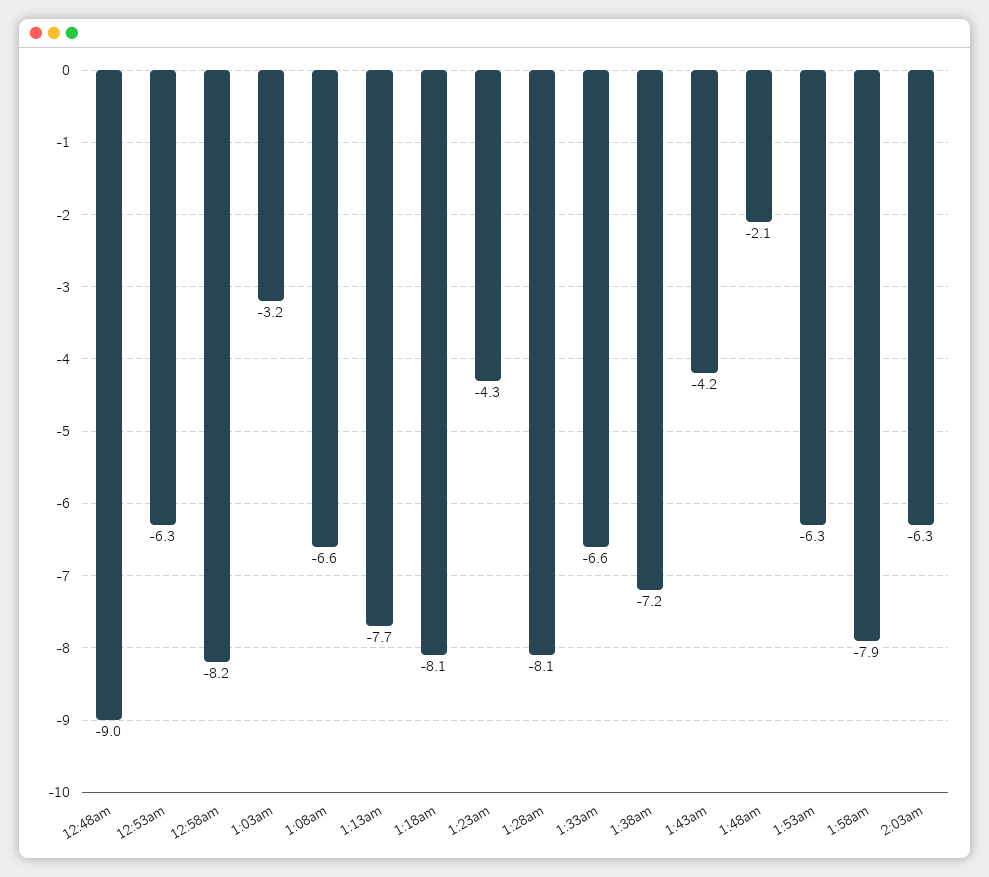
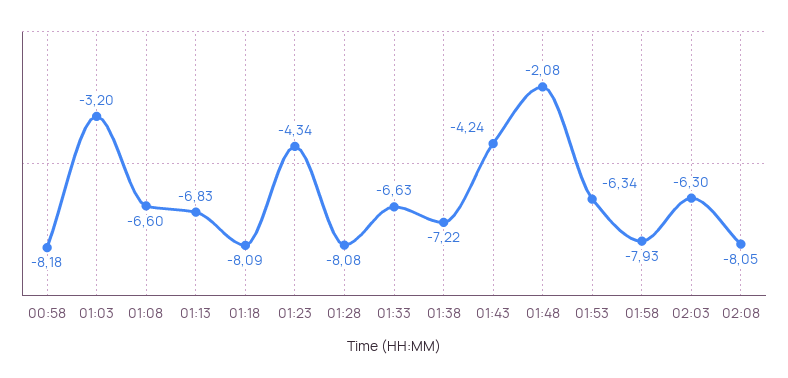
12:48am: -9 -> none
12:53am: -6.3 -> none
1:13am: -7.7 -> -6.83
02:08: none -> -8.05

